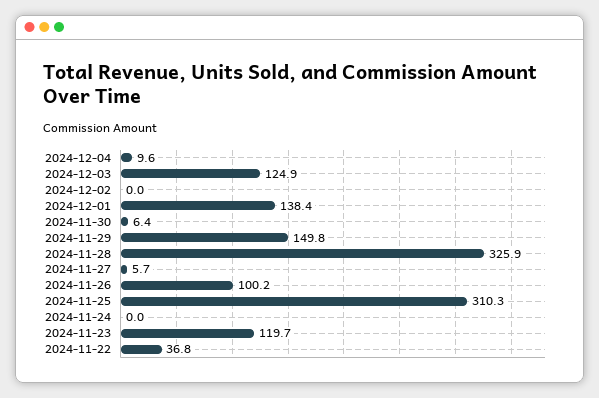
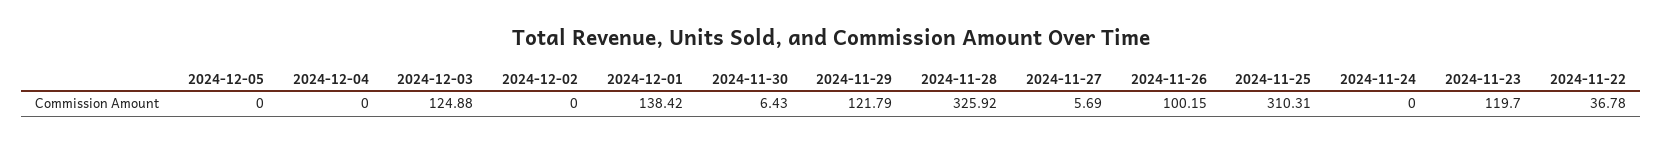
2024-12-04: 9.6 -> 0
2024-11-29: 149.8 -> 121.79
2024-12-05: none -> 0

